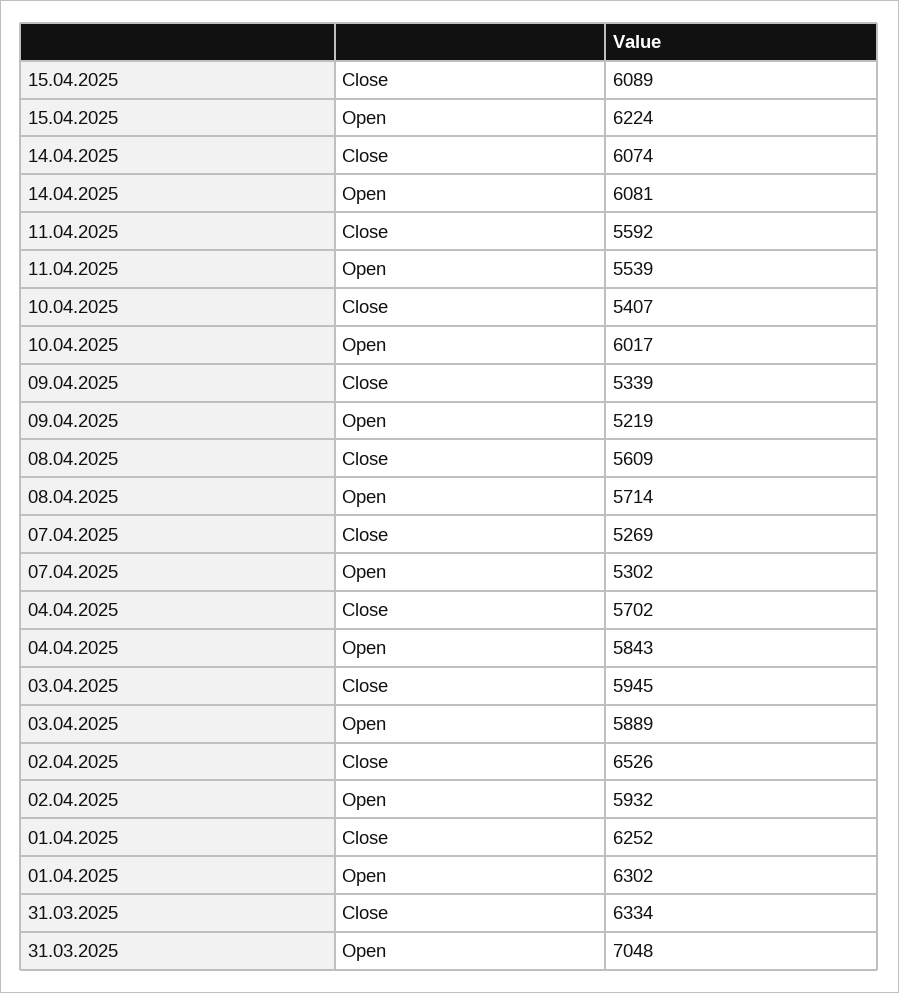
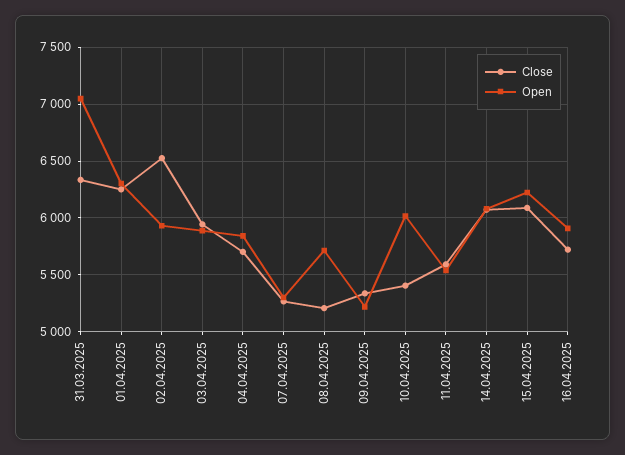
Close, 08.04.2025: 5609 -> 5200
Close, 16.04.2025: none -> 5700
Open, 16.04.2025: none -> 5900

